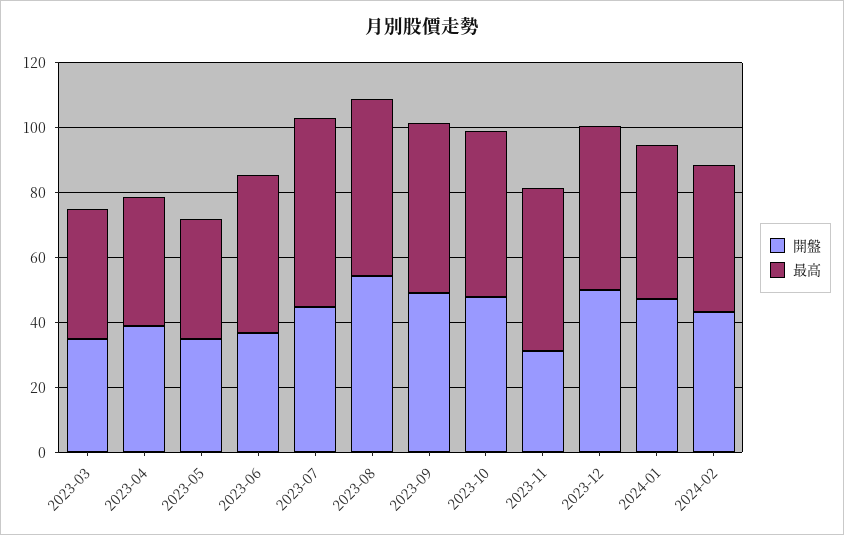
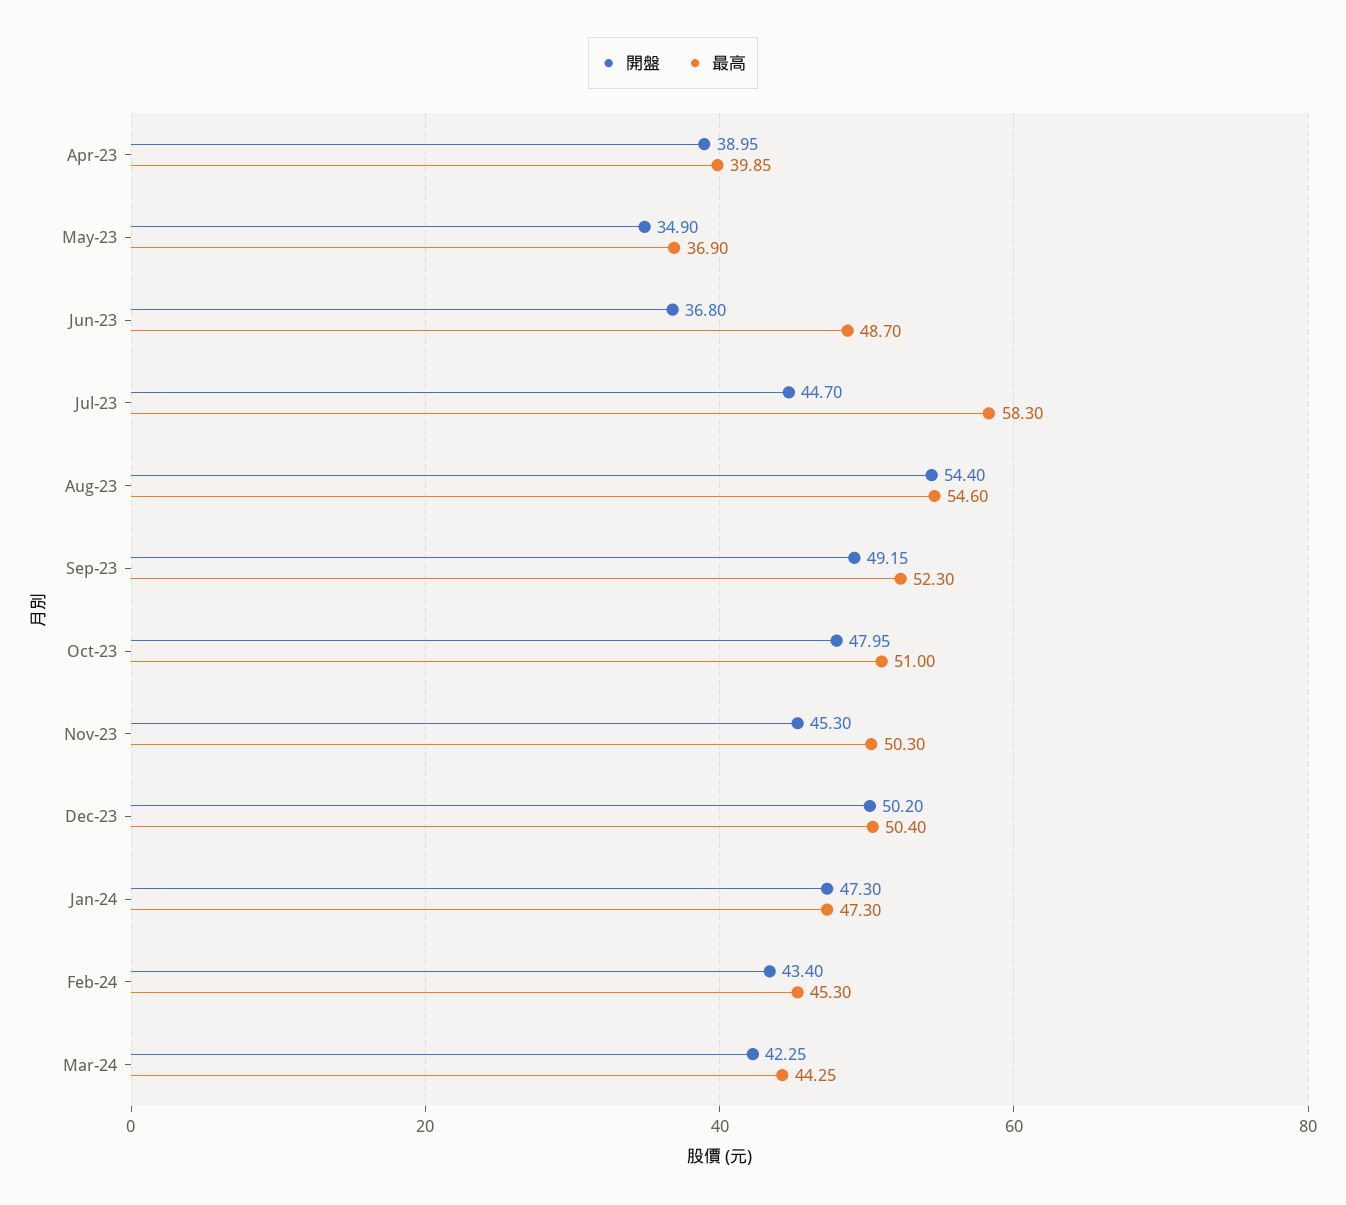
開盤, 2023-03: 35 -> none
最高, 2023-03: 40 -> none
開盤, 2023-11: 30 -> 45.3
開盤, Mar-24: none -> 42.25
最高, Mar-24: none -> 44.25

